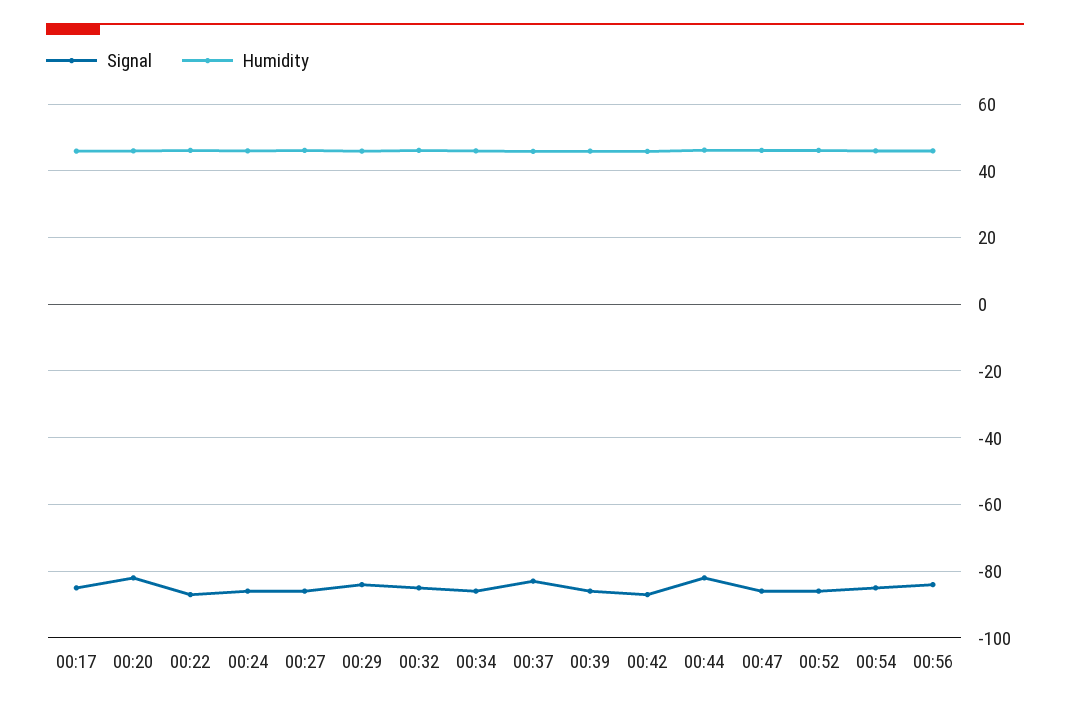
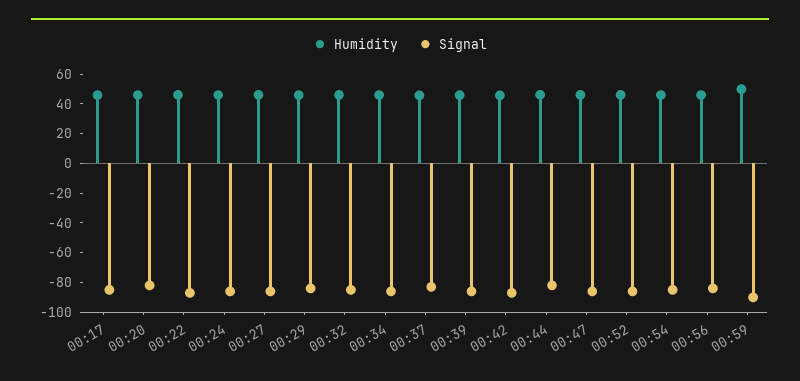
Humidity, 00:59: none -> 50
Signal, 00:59: none -> -90

